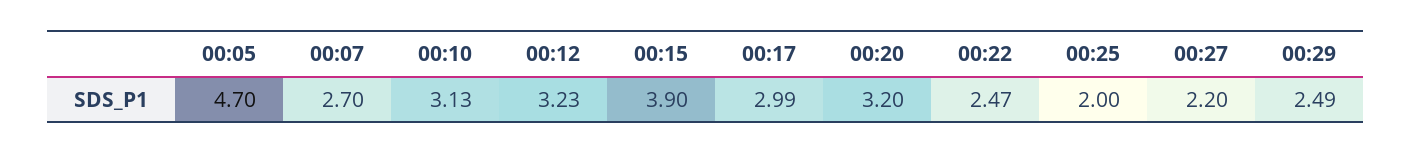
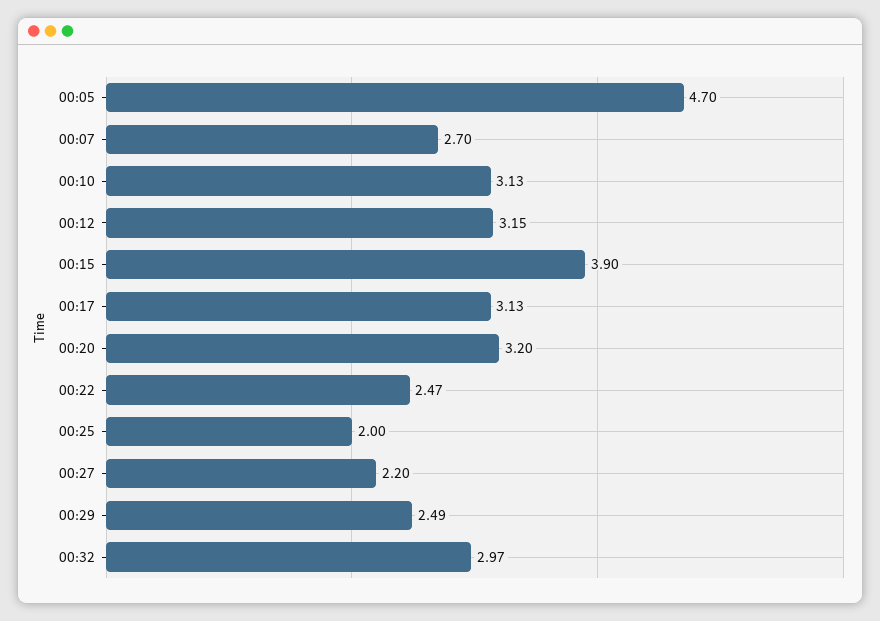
00:12: 3.23 -> 3.15
00:17: 2.99 -> 3.13
00:32: none -> 2.97

